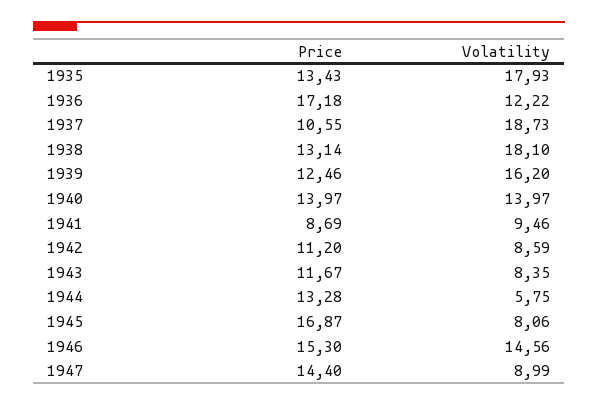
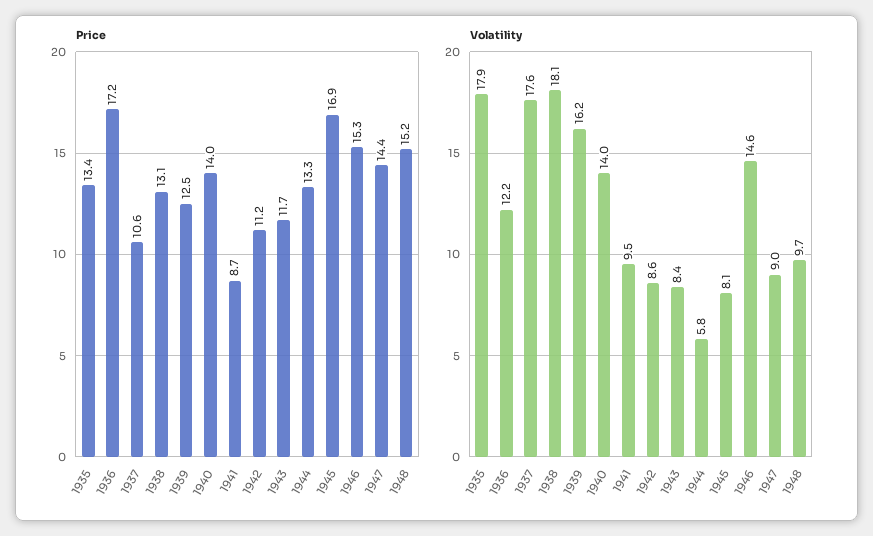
Volatility, 1937: 18.73 -> 17.6
Price, 1948: none -> 15.2
Volatility, 1948: none -> 9.7

